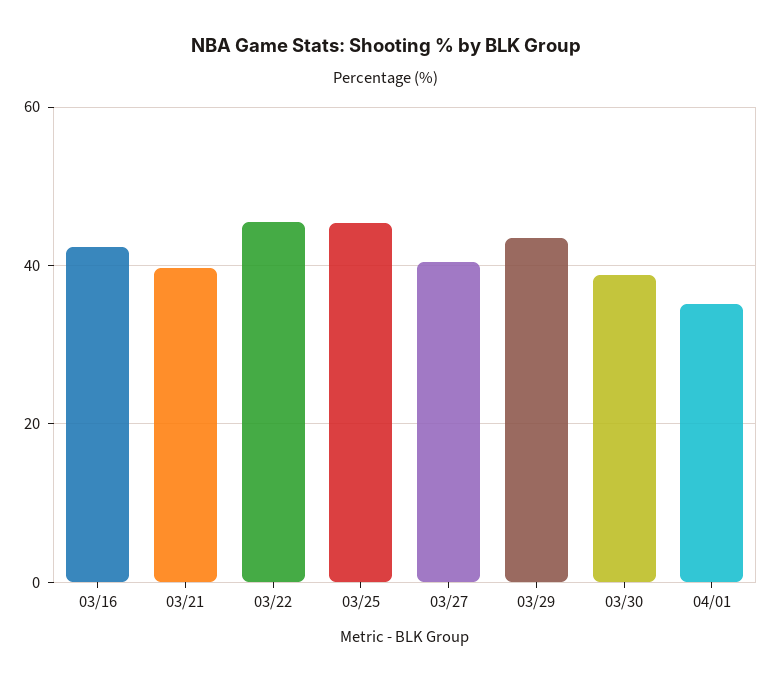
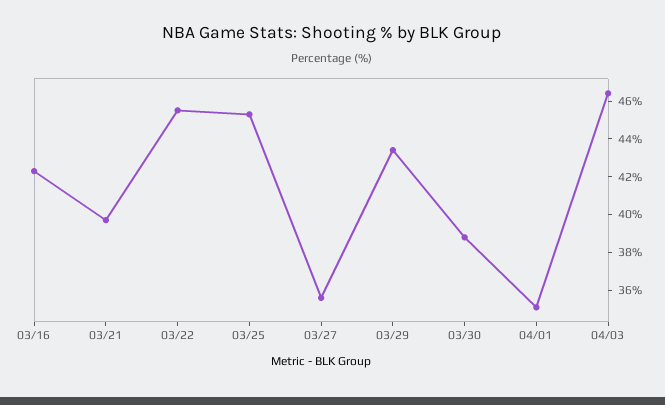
03/27: 40 -> 35.5
04/03: none -> 46.5

